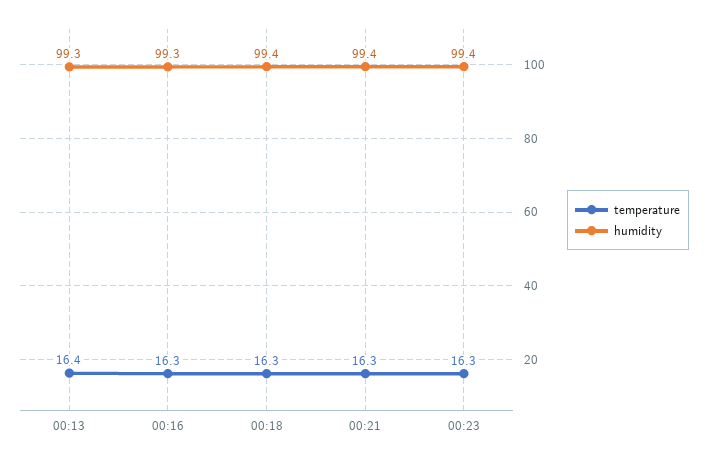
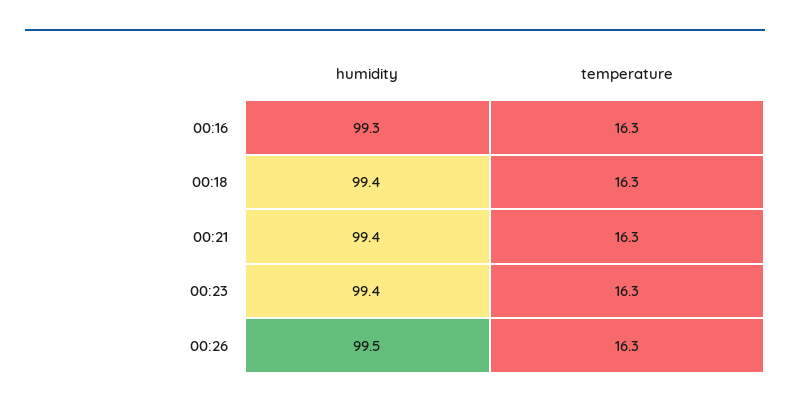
temperature, 00:13: 16.4 -> none
humidity, 00:13: 99.3 -> none
humidity, 00:26: none -> 99.5
temperature, 00:26: none -> 16.3

